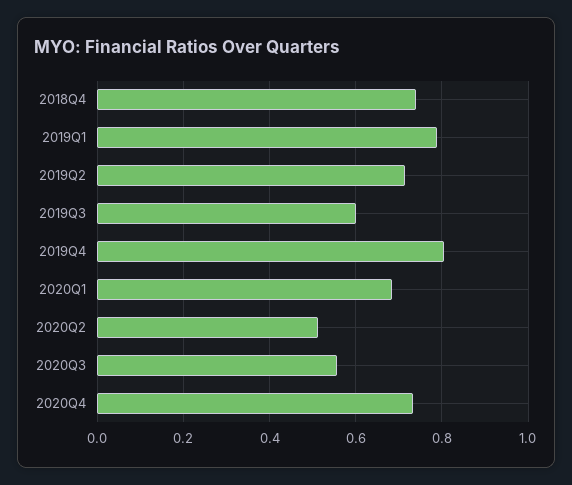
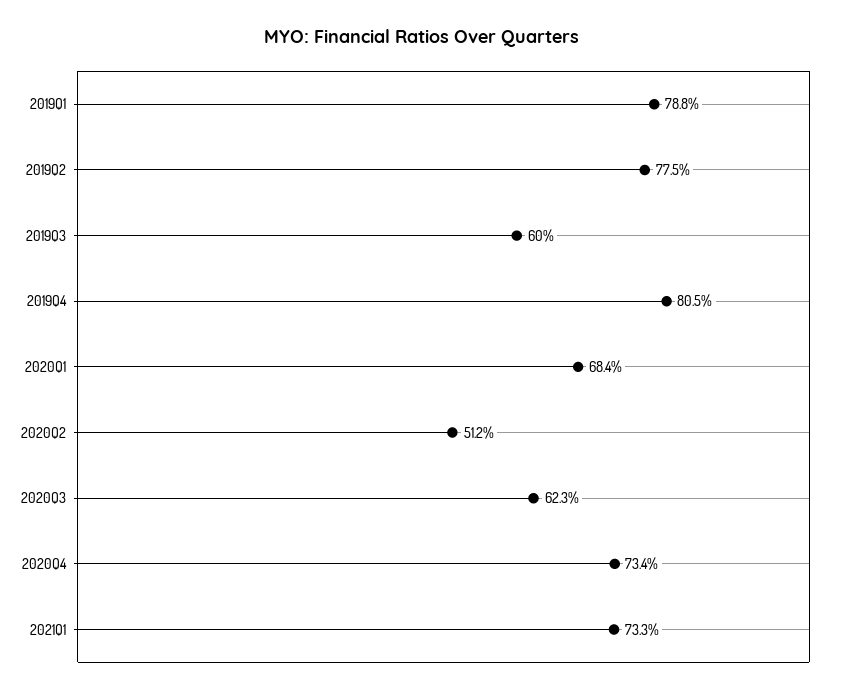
2018Q4: 0.74 -> none
2019Q2: 0.72 -> 0.775
2020Q3: 0.56 -> 0.623
2021Q1: none -> 0.733

